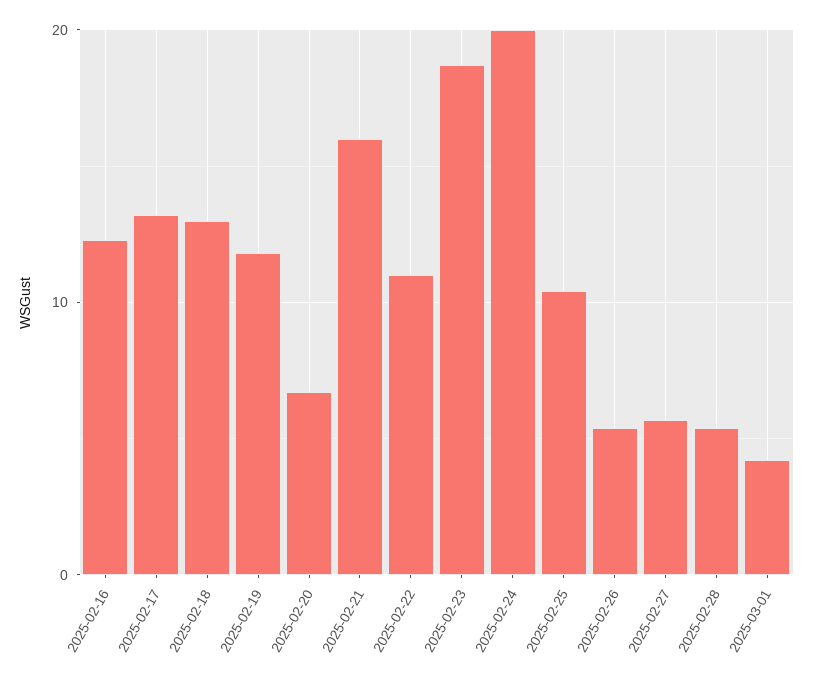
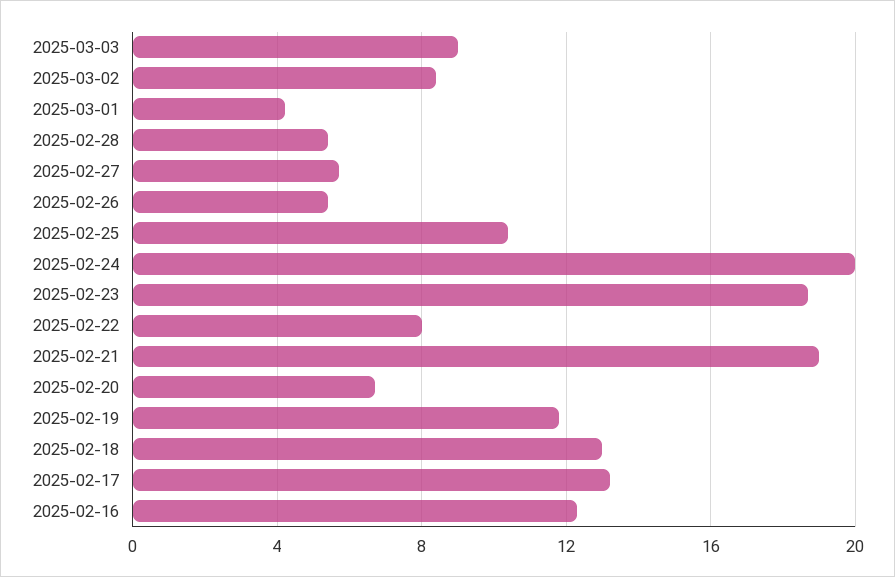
2025-02-21: 16 -> 19
2025-02-22: 11 -> 8
2025-03-03: none -> 9
2025-03-02: none -> 8.5

